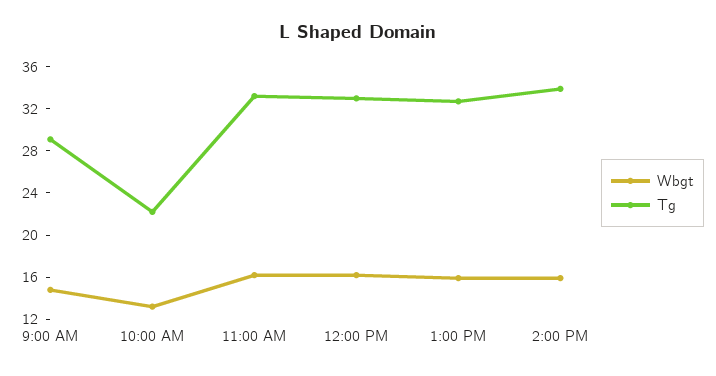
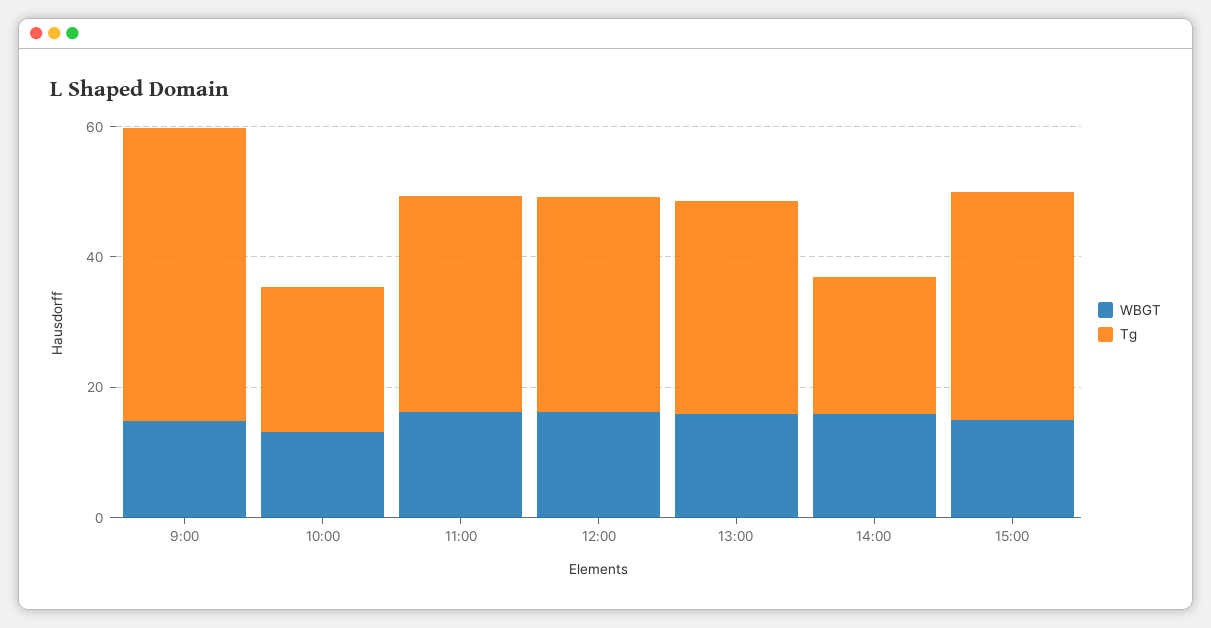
Tg, 9:00 AM: 29 -> 45
Tg, 2:00 PM: 34 -> 20
Wbgt, 15:00: none -> 15
Tg, 15:00: none -> 35

